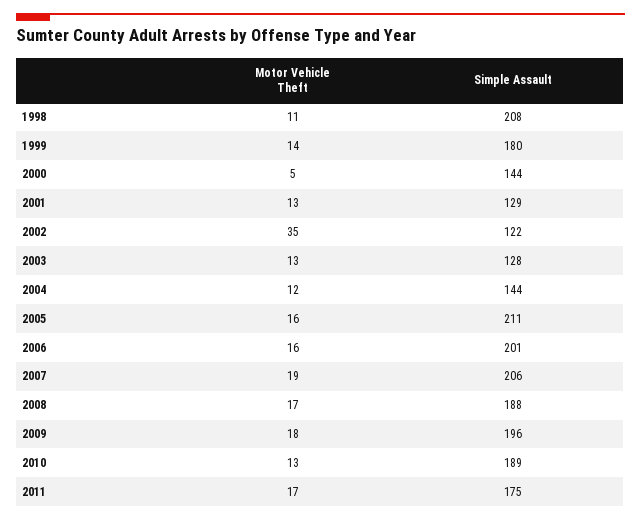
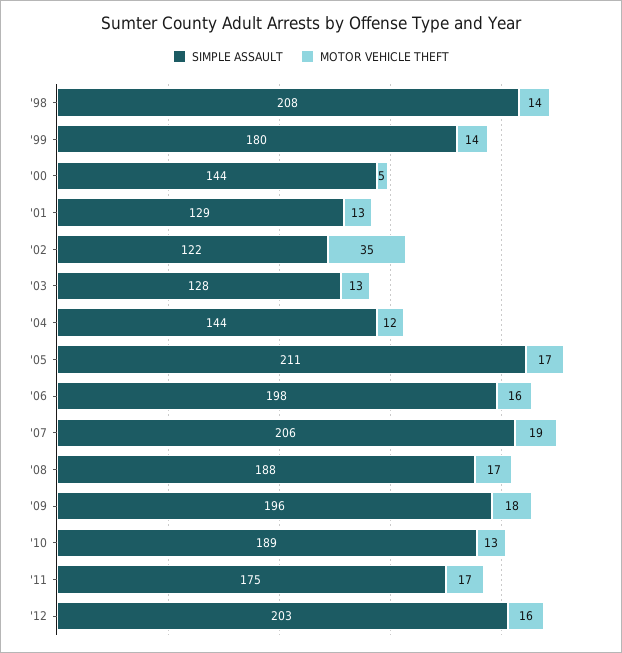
Motor Vehicle Theft, 1998: 11 -> 14
Motor Vehicle Theft, 2005: 16 -> 17
Simple Assault, 2006: 201 -> 198
Simple Assault, '12: none -> 203
Motor Vehicle Theft, '12: none -> 16

